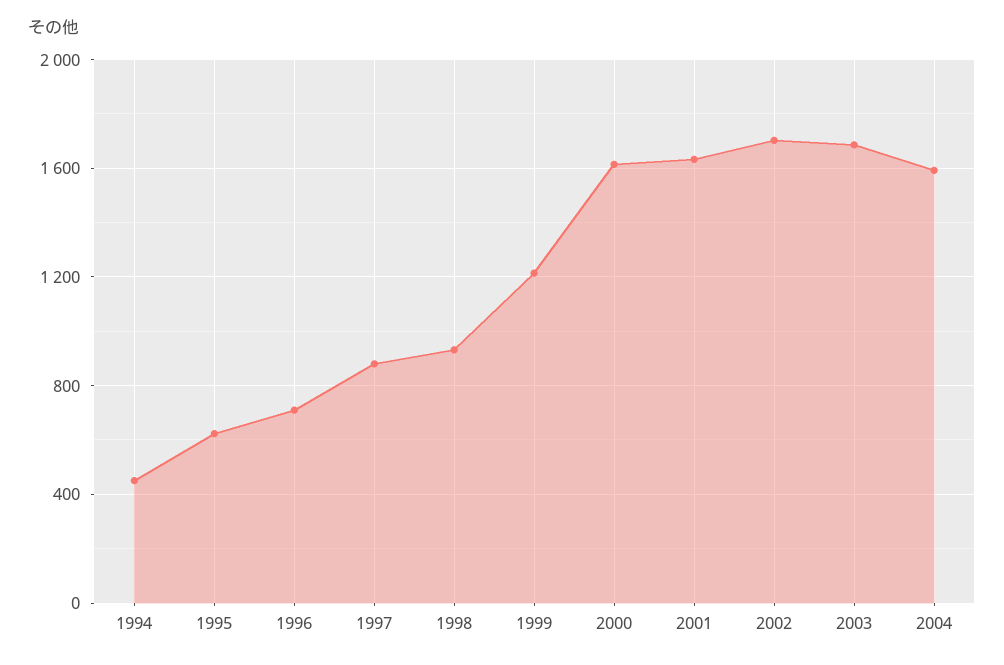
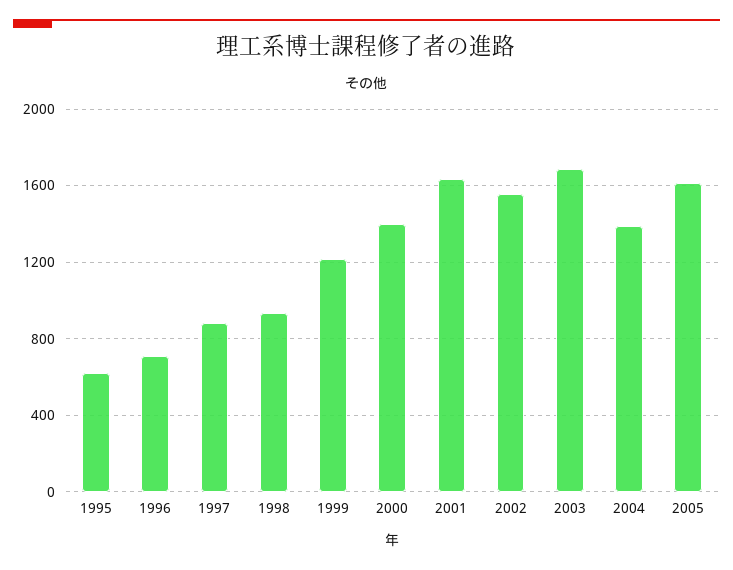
1994: 450 -> none
2000: 1600 -> 1400
2002: 1700 -> 1550
2004: 1600 -> 1400
2005: none -> 1600

